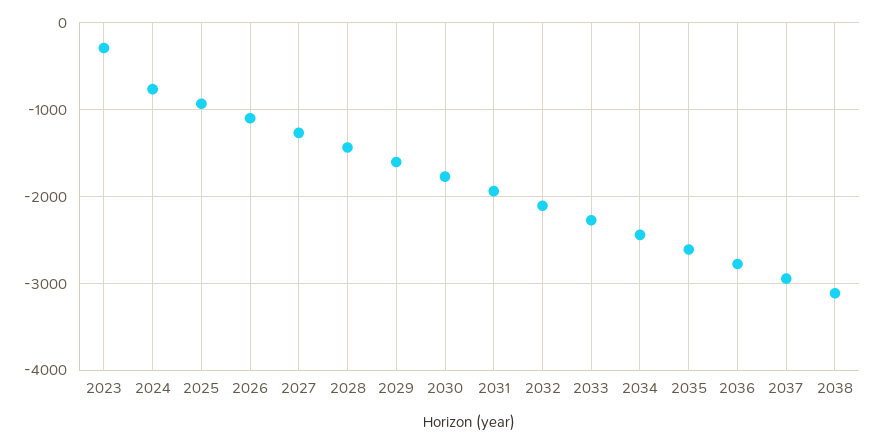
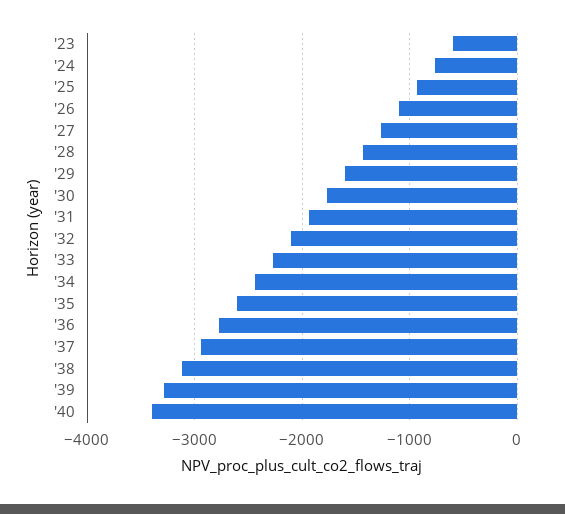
2023: -300 -> -600
'39: none -> -3300
'40: none -> -3400

